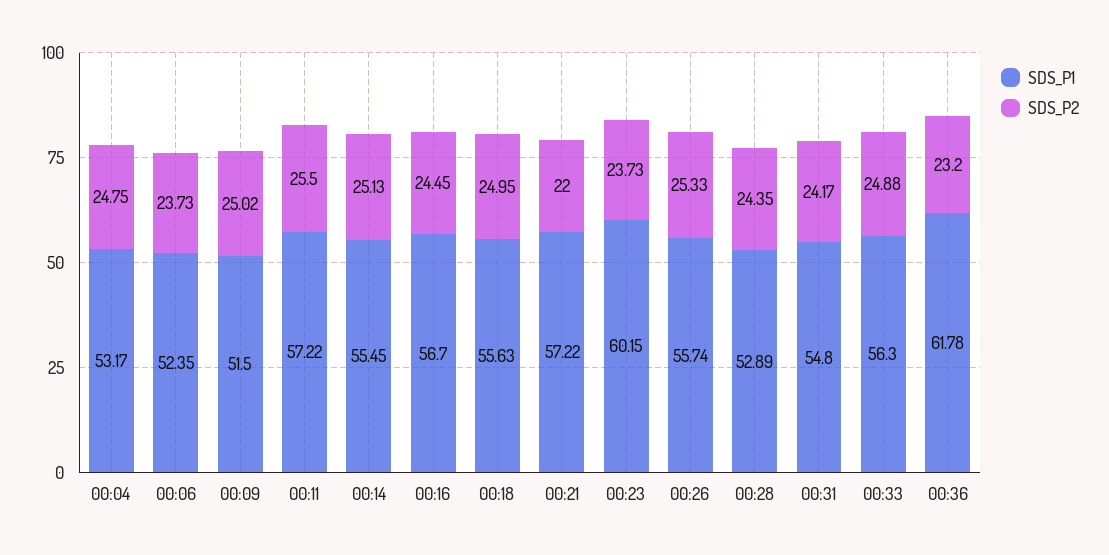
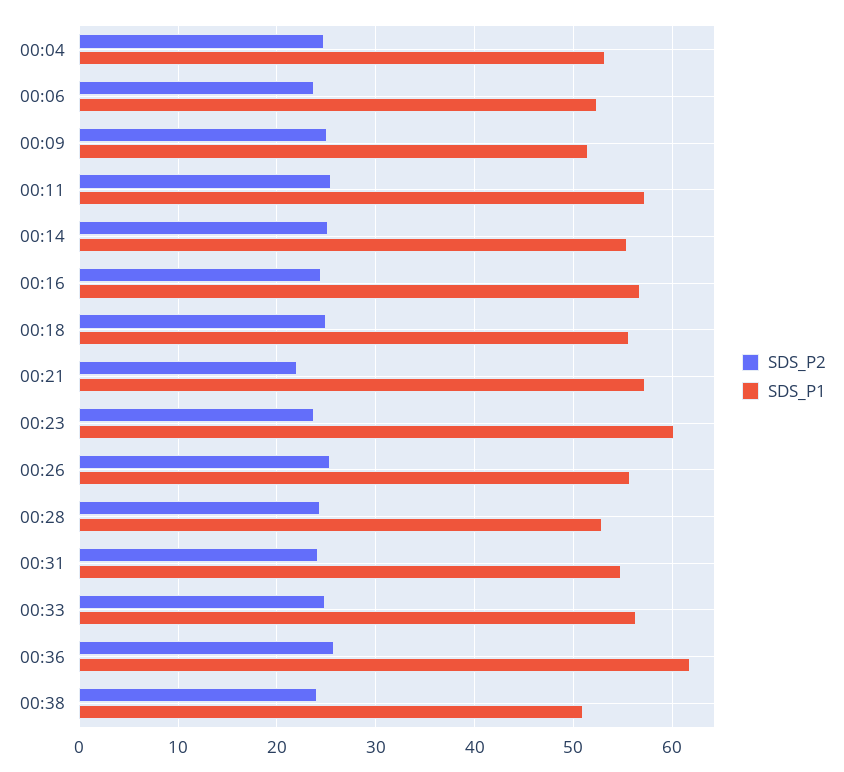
SDS_P2, 00:36: 23.2 -> 26
SDS_P2, 00:38: none -> 24
SDS_P1, 00:38: none -> 51

